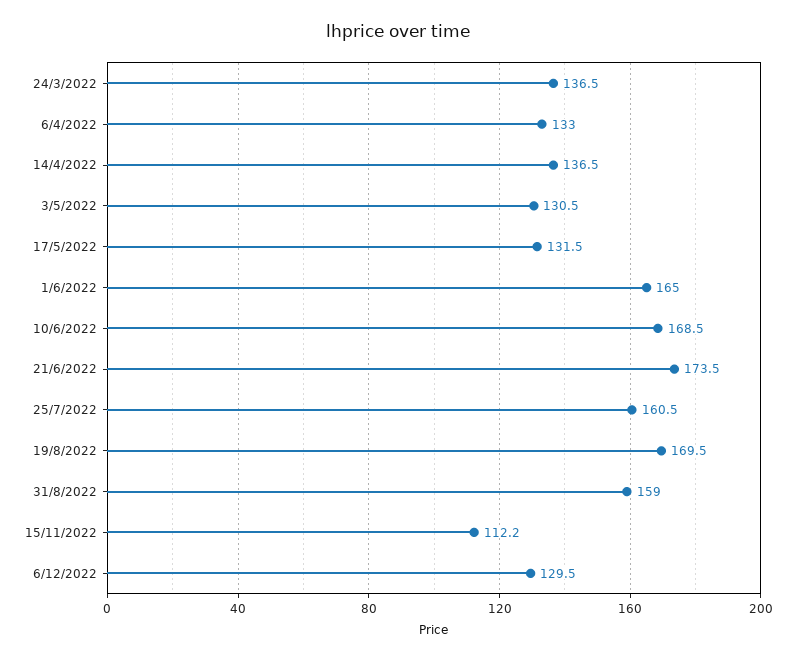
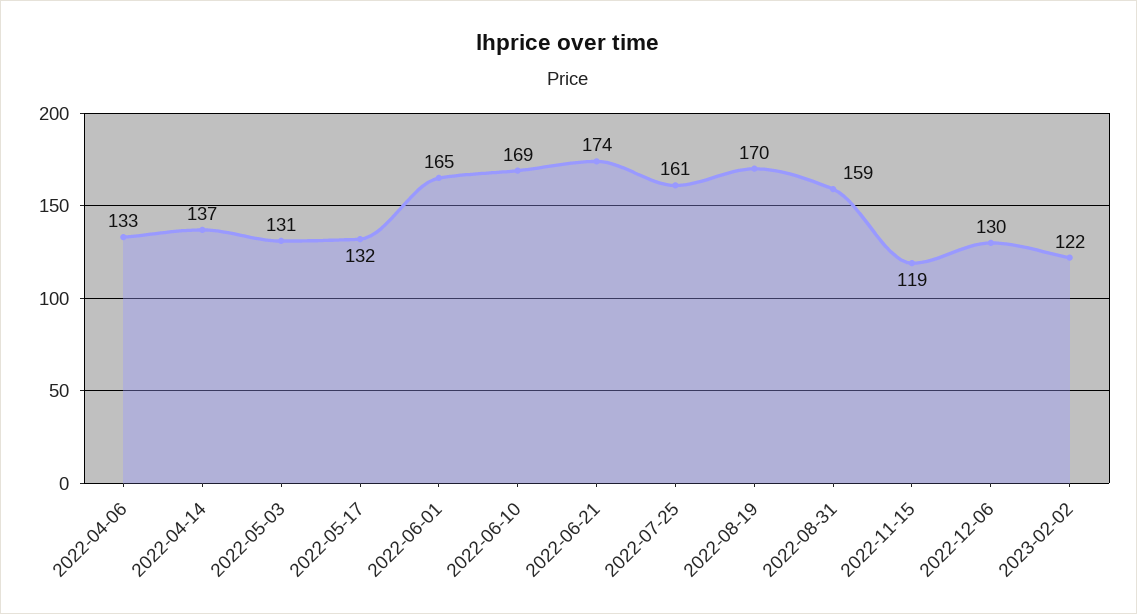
24/3/2022: 136.5 -> none
15/11/2022: 112.2 -> 119
2023-02-02: none -> 122

